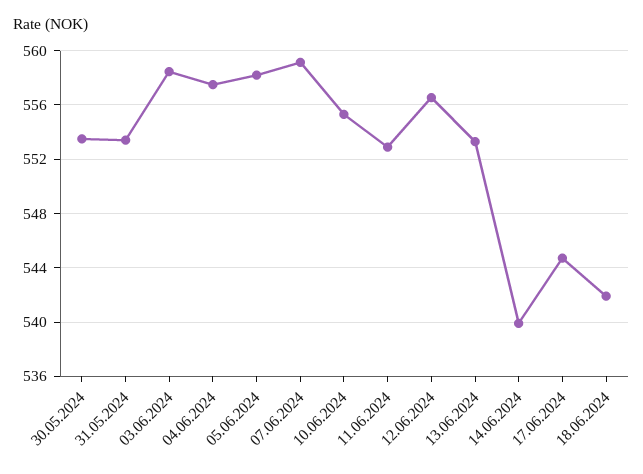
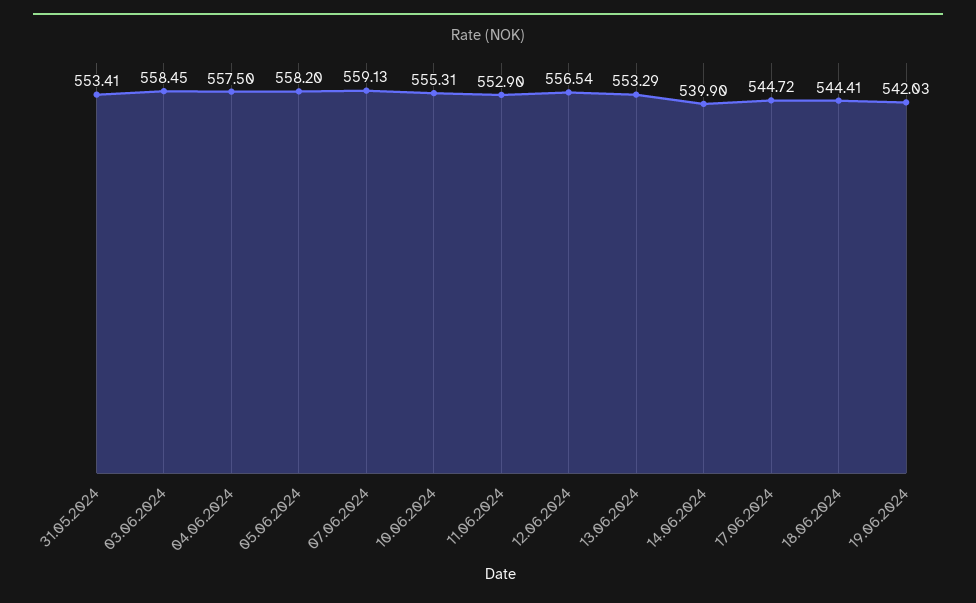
30.05.2024: 553.5 -> none
18.06.2024: 542 -> 544.41
19.06.2024: none -> 542.03

